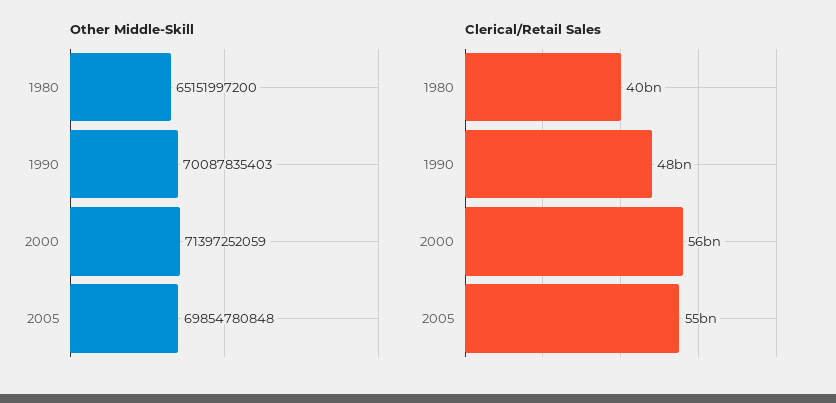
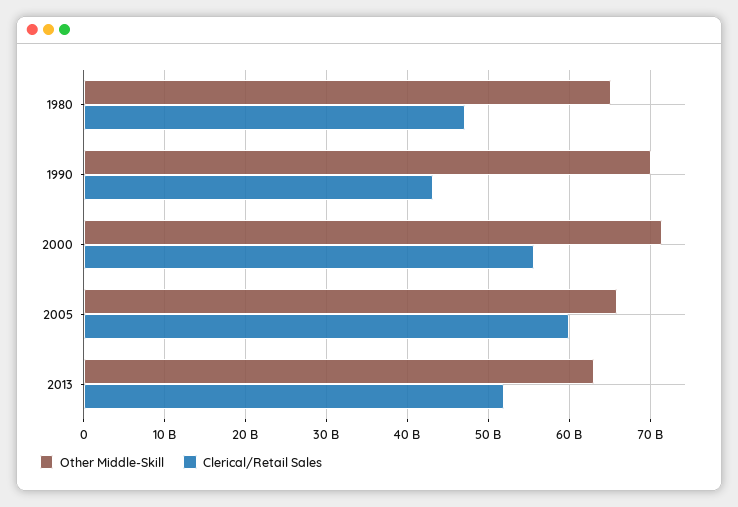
Other Middle-Skill, 2005: 69854780848 -> 66000000000
Clerical/Retail Sales, 1980: 40000000000 -> 47000000000
Clerical/Retail Sales, 1990: 48000000000 -> 43000000000
Clerical/Retail Sales, 2005: 55000000000 -> 60000000000
Other Middle-Skill, 2013: none -> 63000000000
Clerical/Retail Sales, 2013: none -> 52000000000

